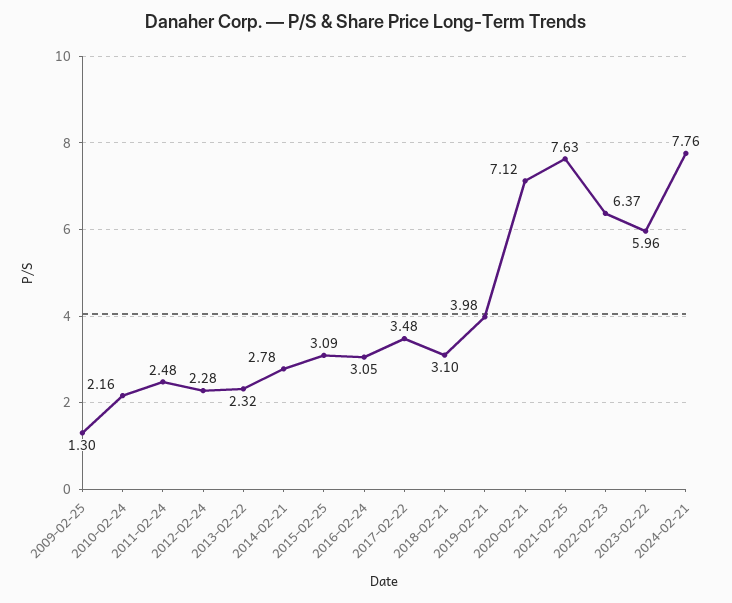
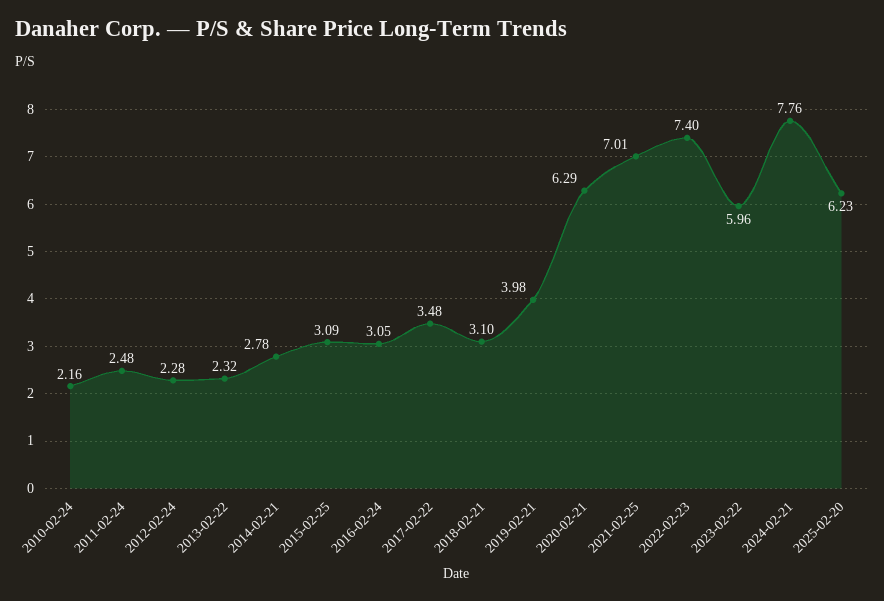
2009-02-25: 1.3 -> none
2020-02-21: 7.12 -> 6.29
2021-02-25: 7.63 -> 7.01
2022-02-23: 6.37 -> 7.4
2025-02-20: none -> 6.23

